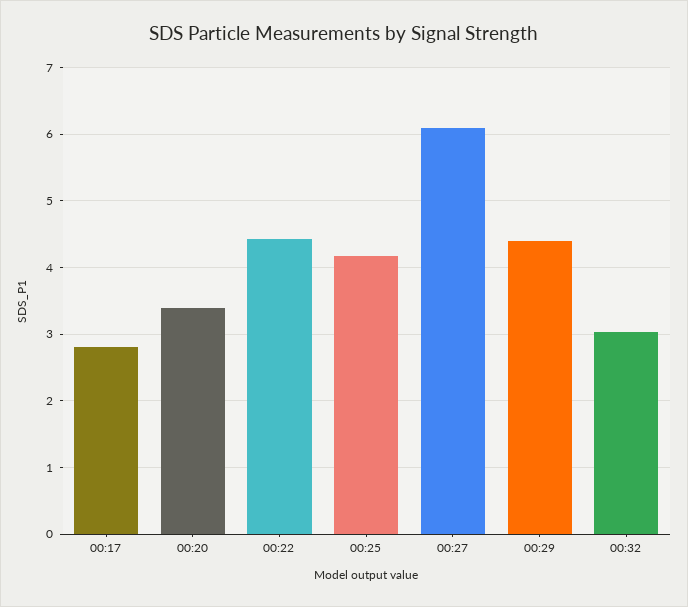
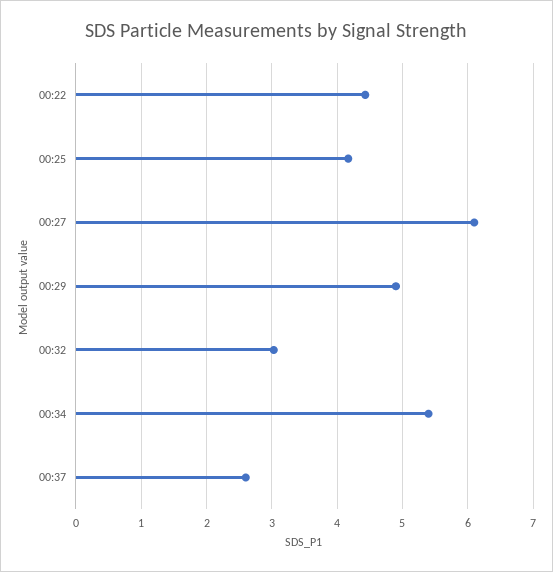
00:17: 2.8 -> none
00:20: 3.4 -> none
00:29: 4.4 -> 4.9
00:34: none -> 5.4
00:37: none -> 2.6

